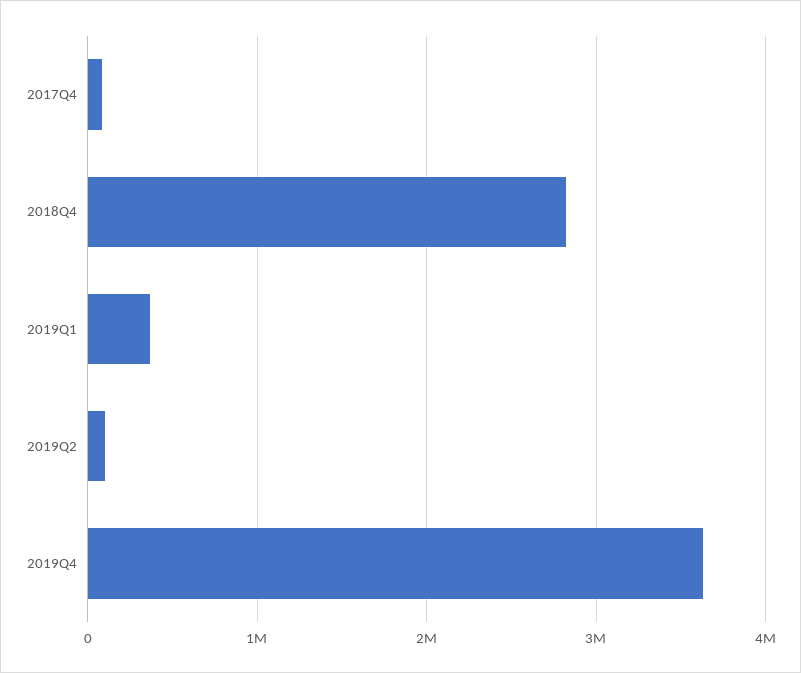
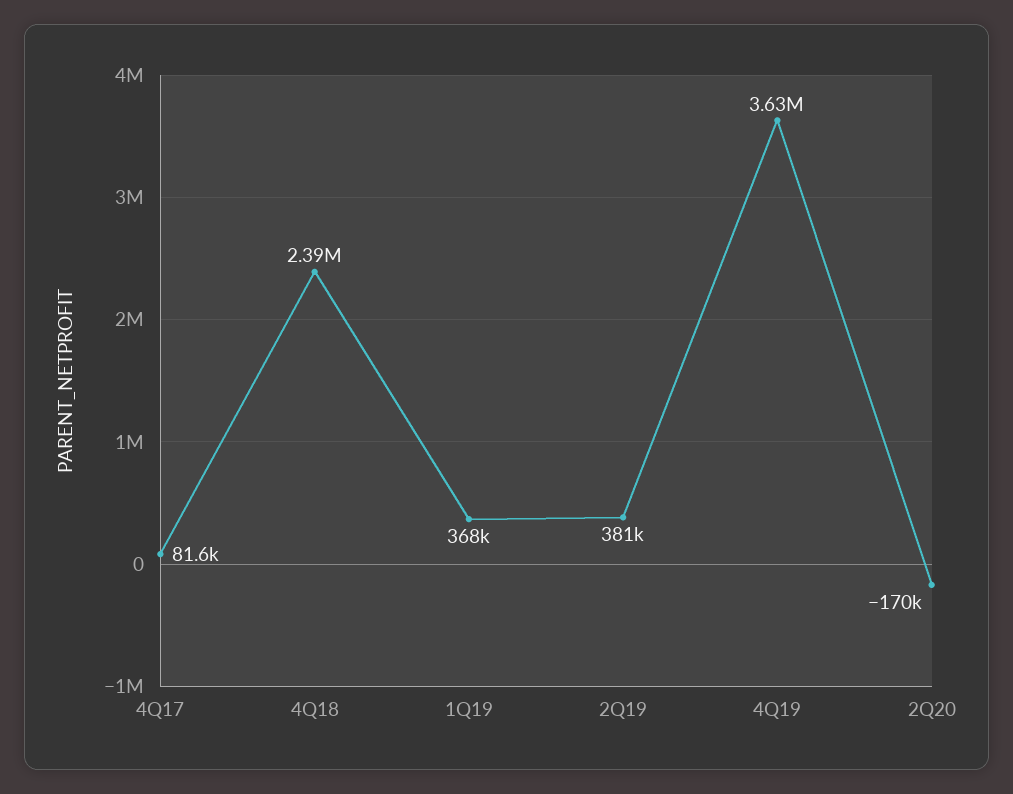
2018Q4: 2800000 -> 2390000
2019Q2: 100000 -> 381000
2Q20: none -> -170000

